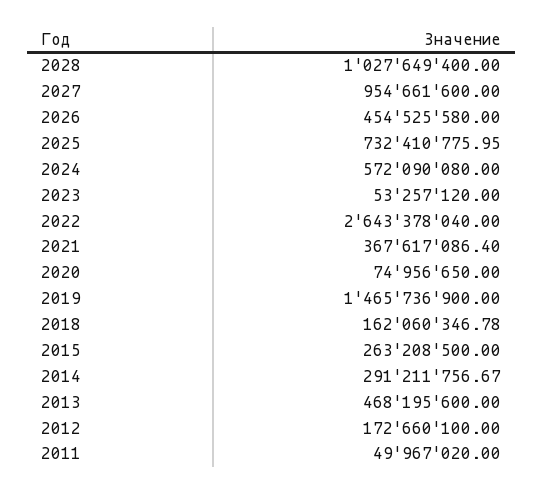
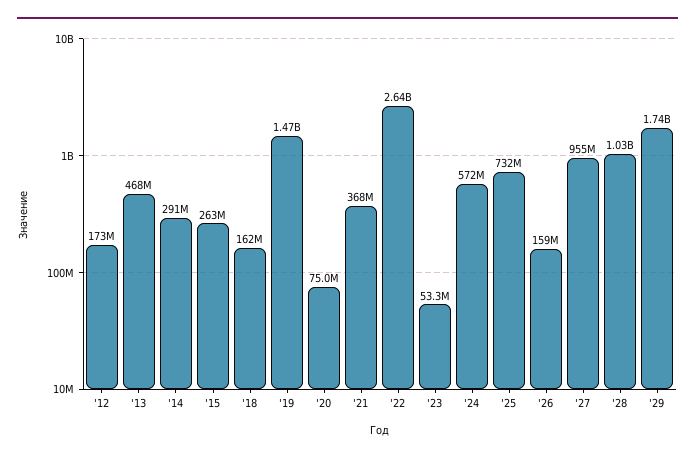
2026: 454525580 -> 159000000
2011: 49967020 -> none
'29: none -> 1740000000

